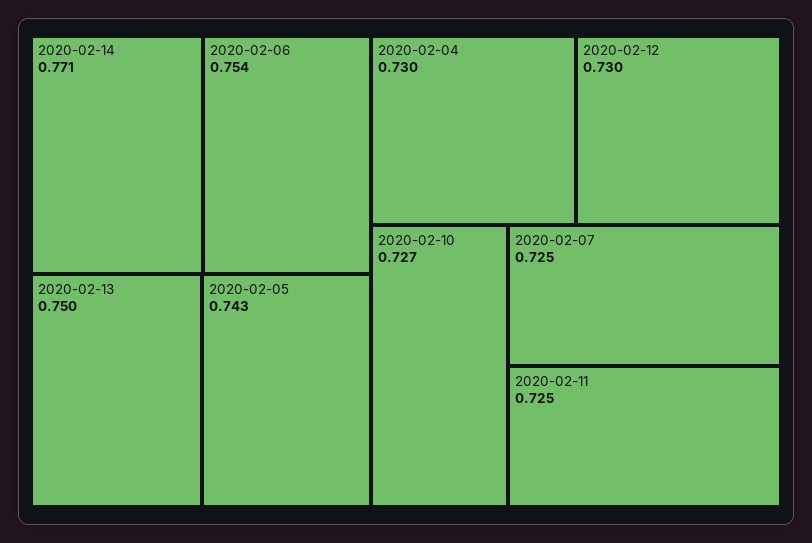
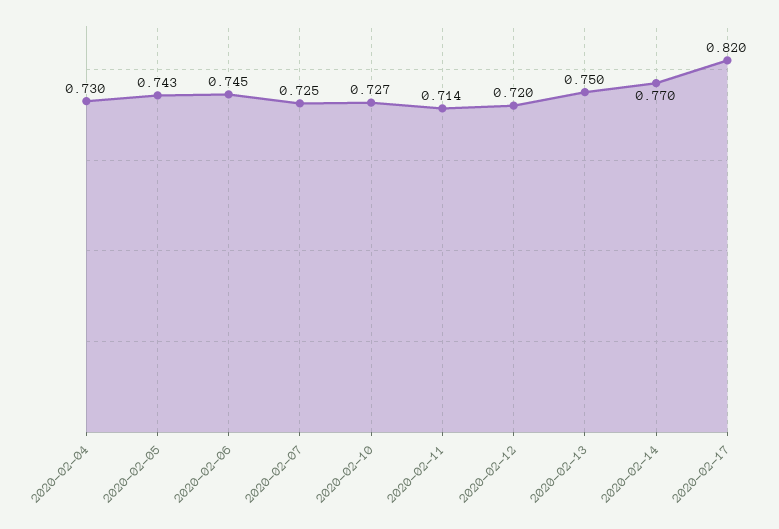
2020-02-14: 0.771 -> 0.77
2020-02-06: 0.754 -> 0.745
2020-02-12: 0.73 -> 0.72
2020-02-11: 0.725 -> 0.714
2020-02-17: none -> 0.82

